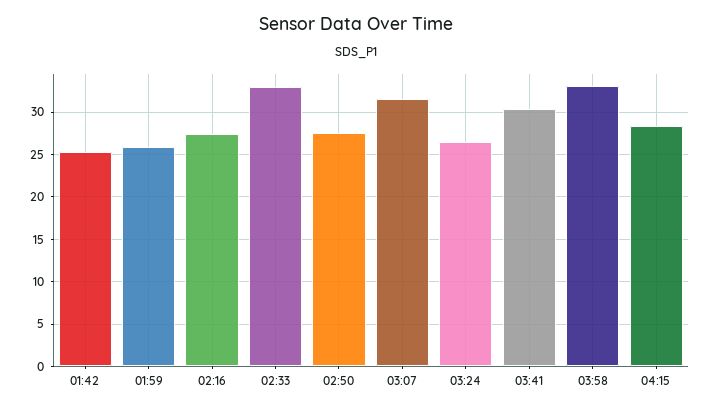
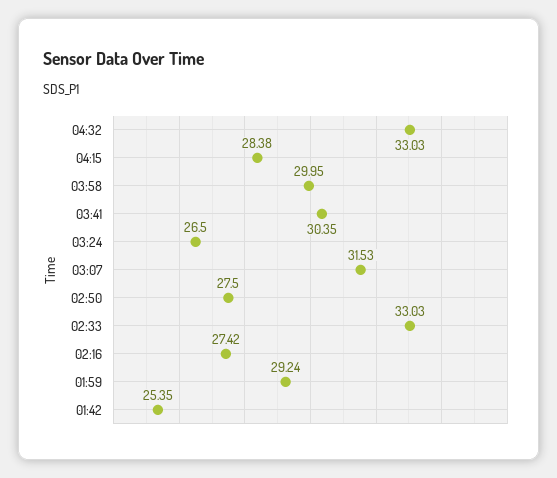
01:59: 26 -> 29.24
03:58: 33 -> 29.95
04:32: none -> 33.03

